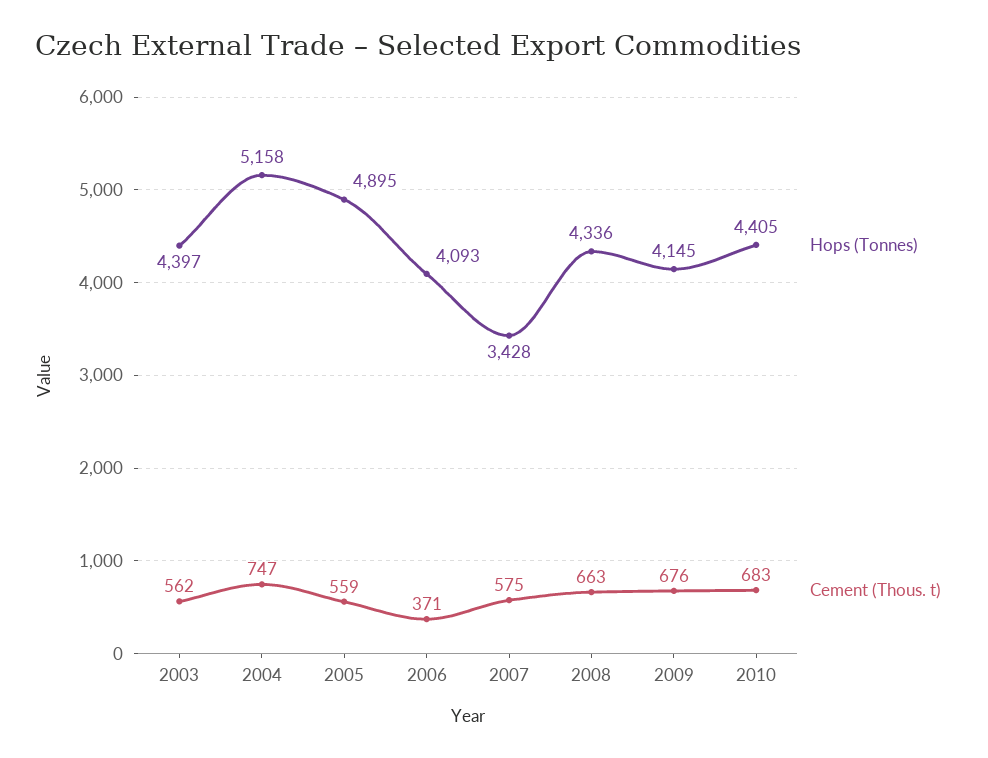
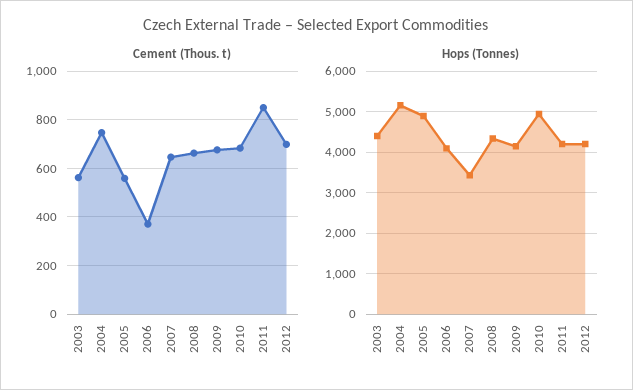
Cement (Thous. t), 2007: 575 -> 650
Hops (Tonnes), 2010: 4405 -> 5000
Cement (Thous. t), 2011: none -> 850
Cement (Thous. t), 2012: none -> 700
Hops (Tonnes), 2011: none -> 4200
Hops (Tonnes), 2012: none -> 4200

